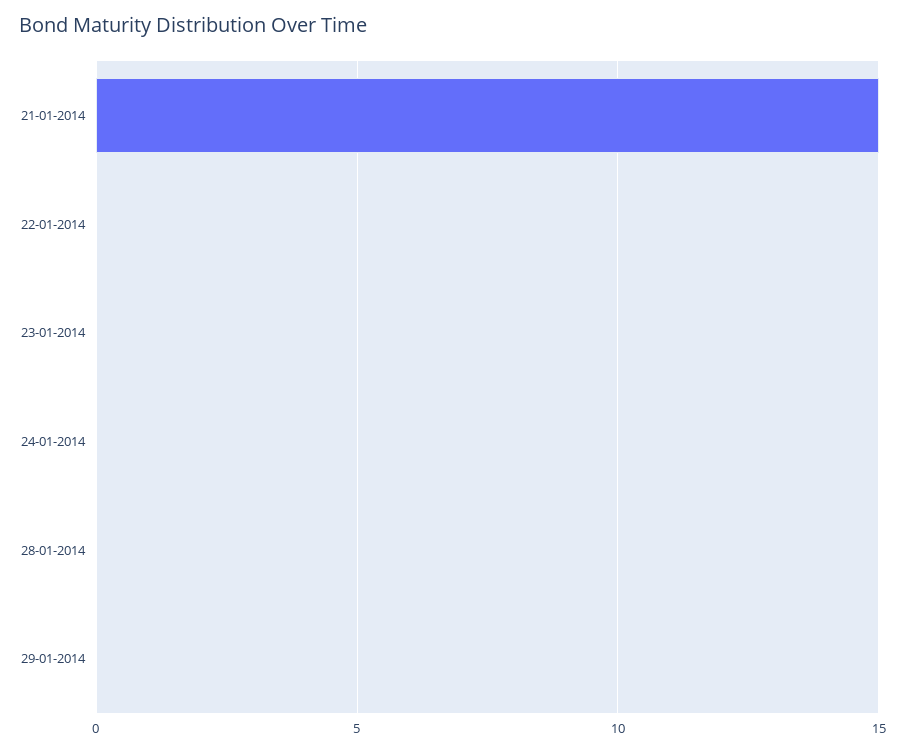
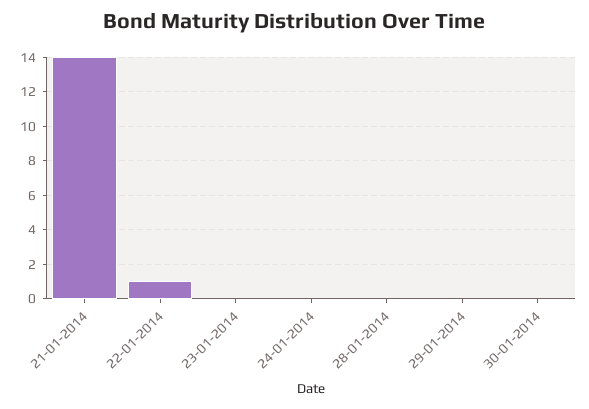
21-01-2014: 15 -> 14
22-01-2014: 0 -> 1
30-01-2014: none -> 0

